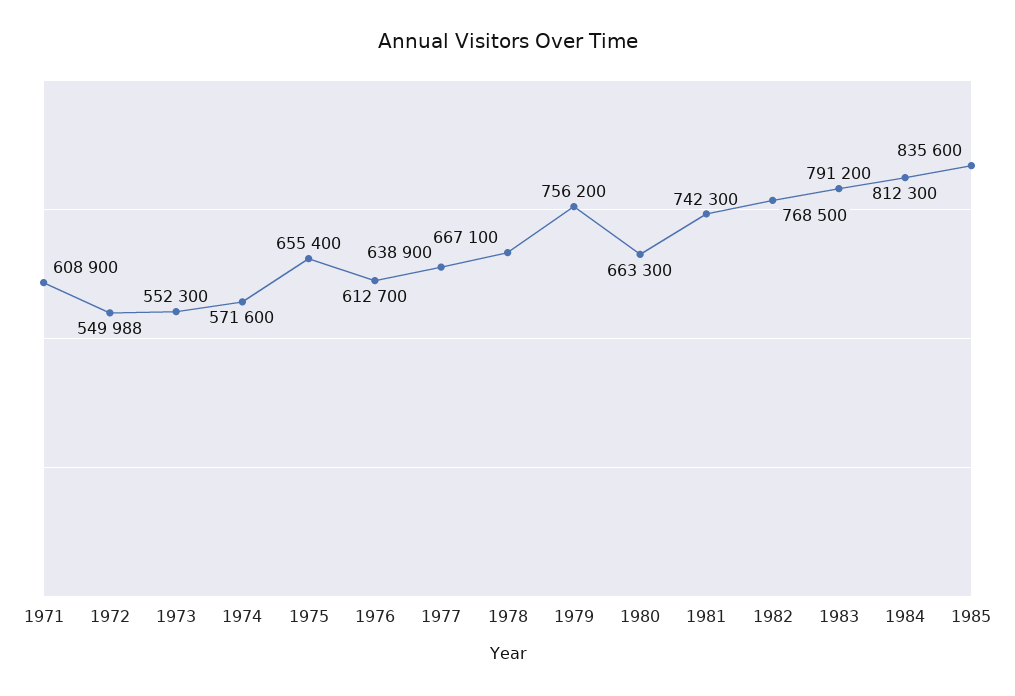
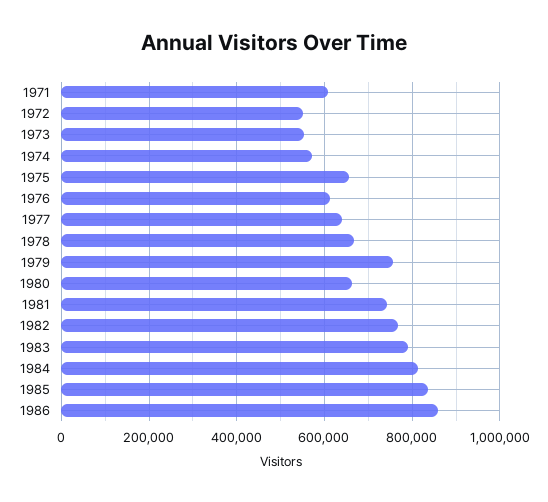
1986: none -> 860000

